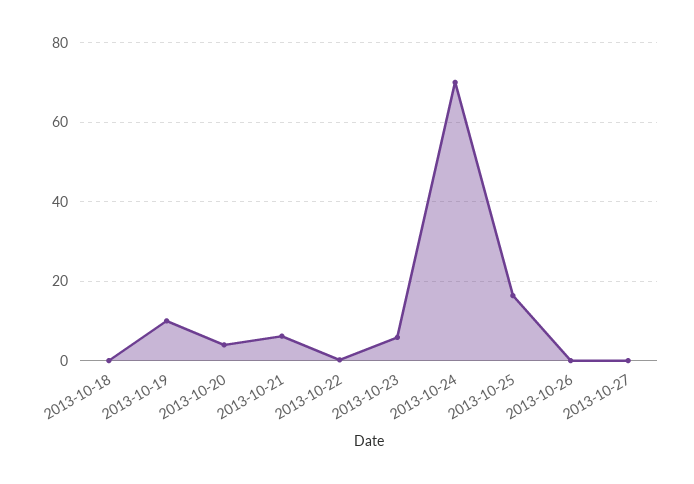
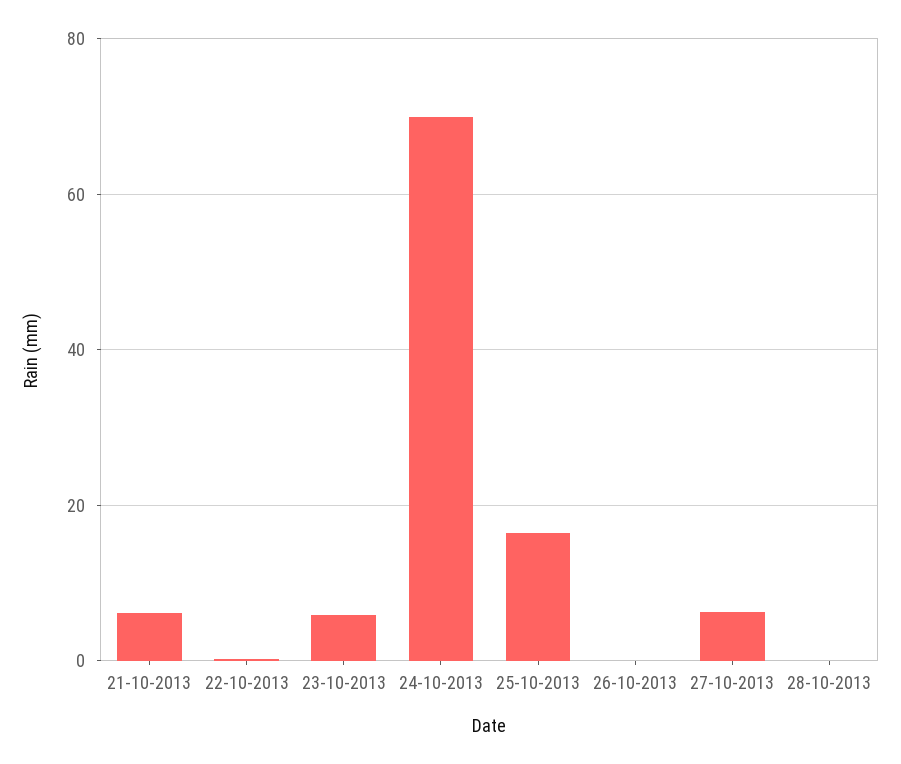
2013-10-18: 0 -> none
2013-10-19: 10 -> none
2013-10-20: 4 -> none
2013-10-27: 0 -> 6
28-10-2013: none -> 0

